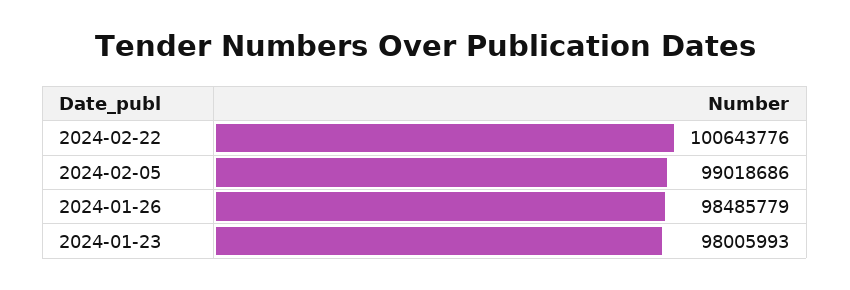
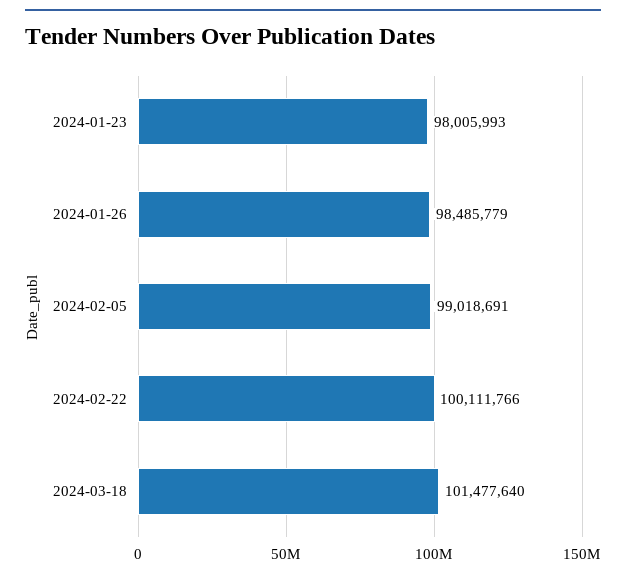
2024-02-22: 100643776 -> 100111766
2024-02-05: 99018686 -> 99018691
2024-03-18: none -> 101477640

